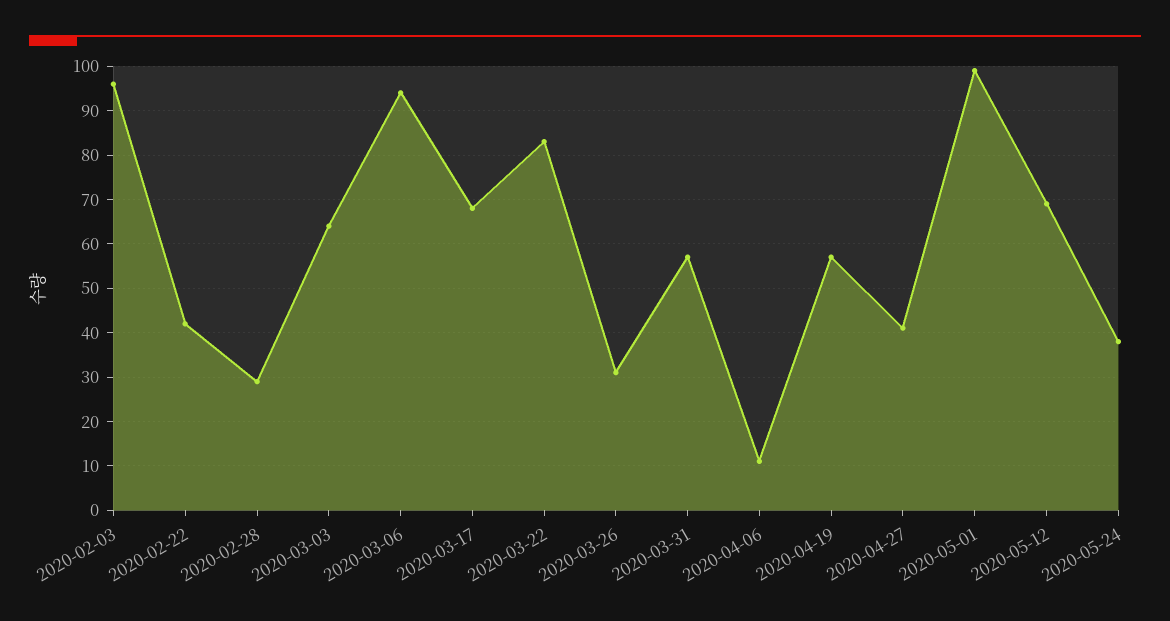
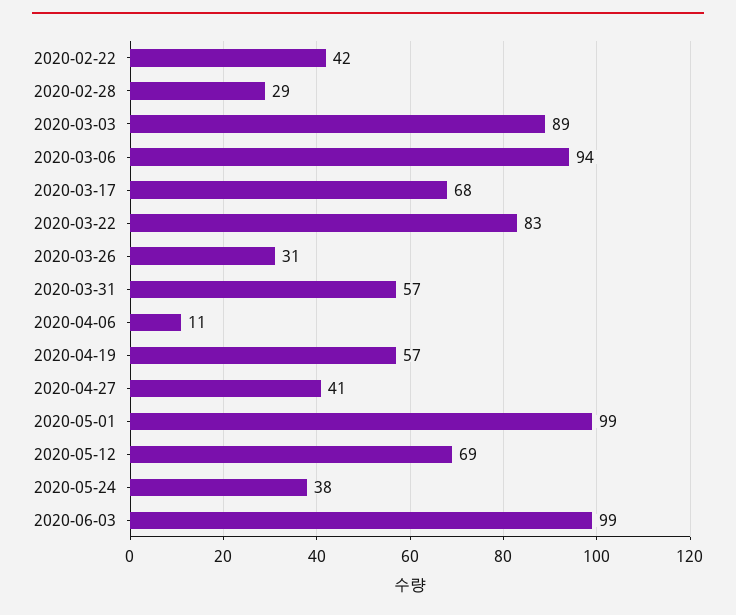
2020-02-03: 95 -> none
2020-03-03: 65 -> 89
2020-06-03: none -> 99

